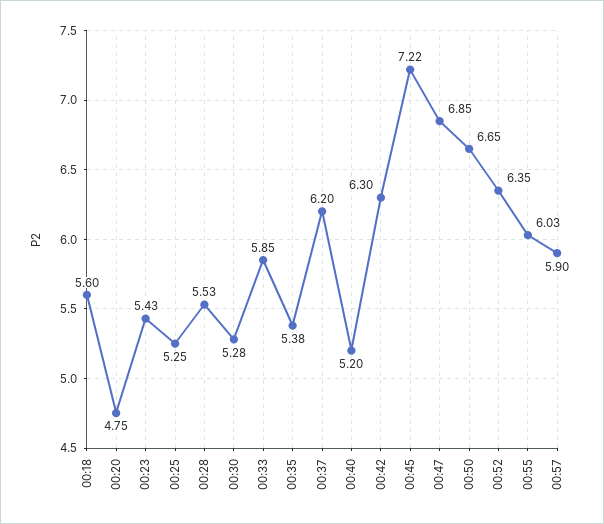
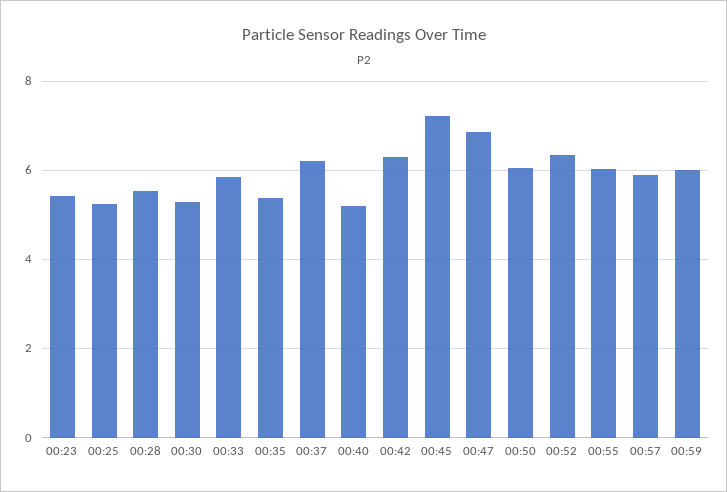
00:18: 5.6 -> none
00:20: 4.75 -> none
00:50: 6.65 -> 6
00:59: none -> 6

